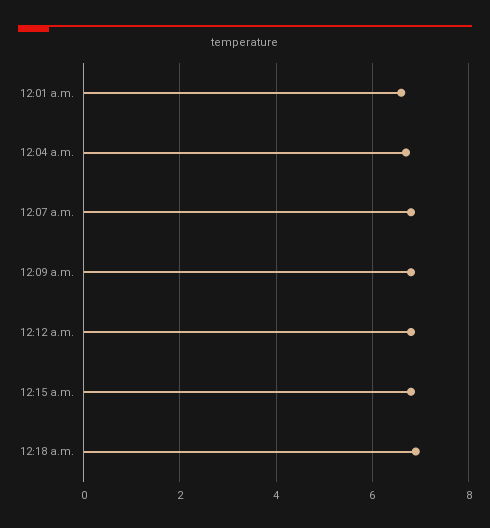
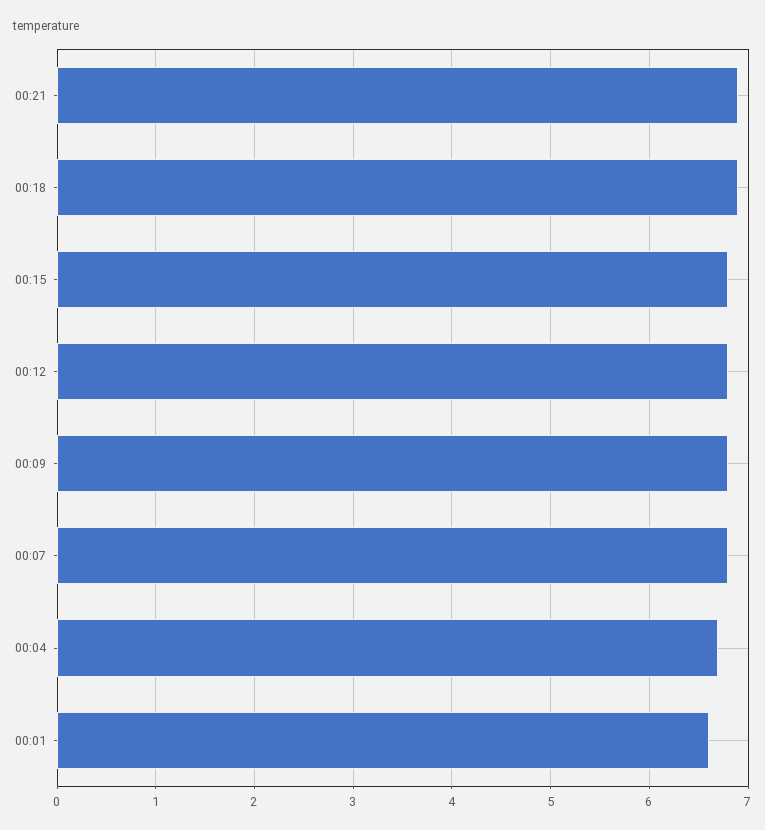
00:21: none -> 6.9

